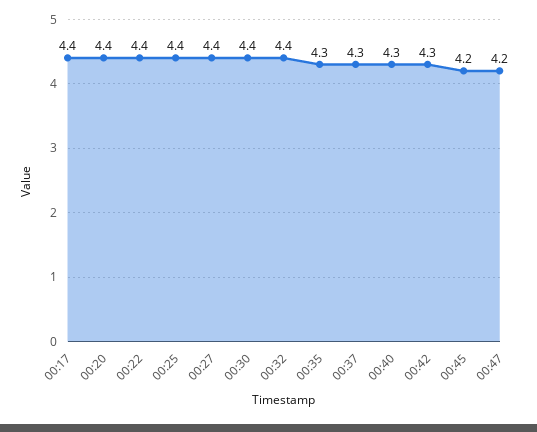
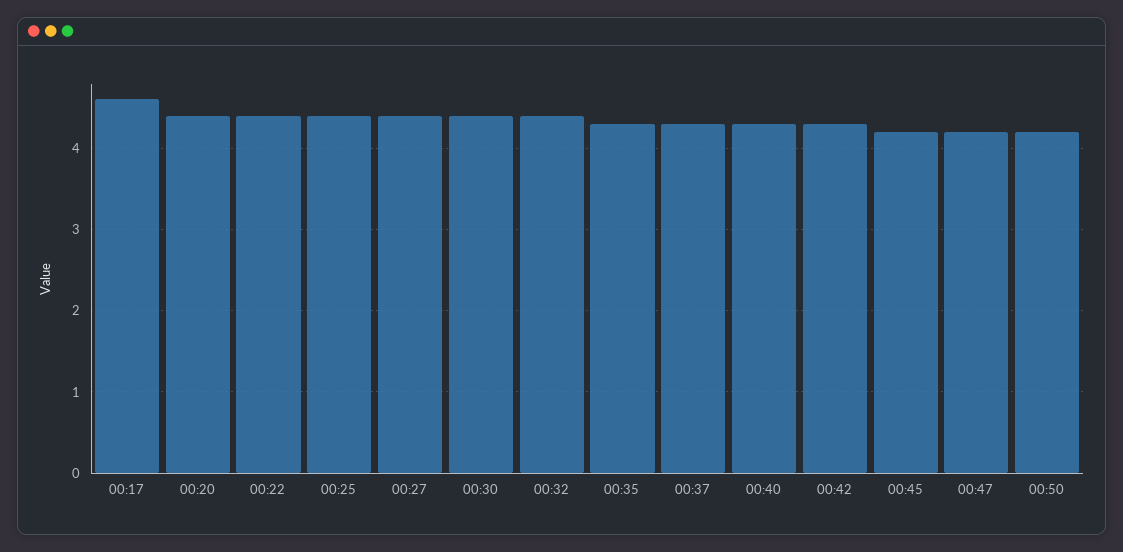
00:17: 4.4 -> 4.6
00:50: none -> 4.2

